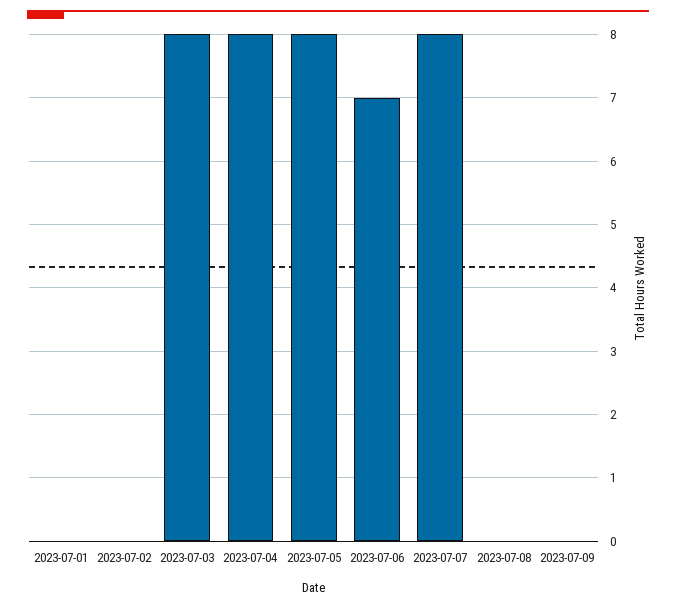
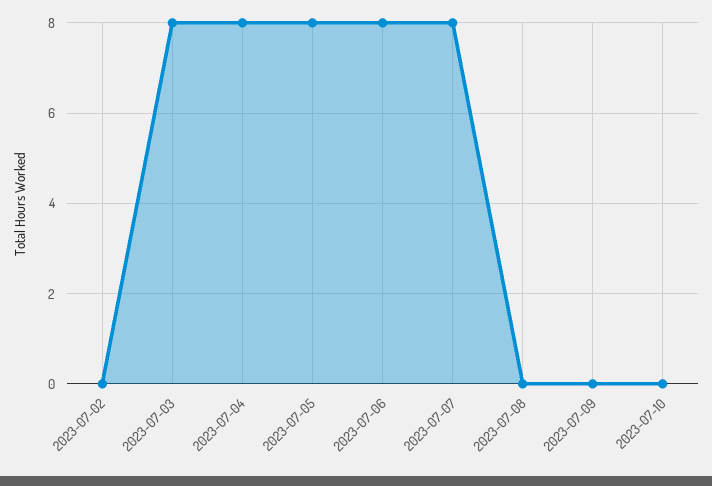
2023-07-01: 0 -> none
2023-07-06: 7 -> 8
2023-07-10: none -> 0

